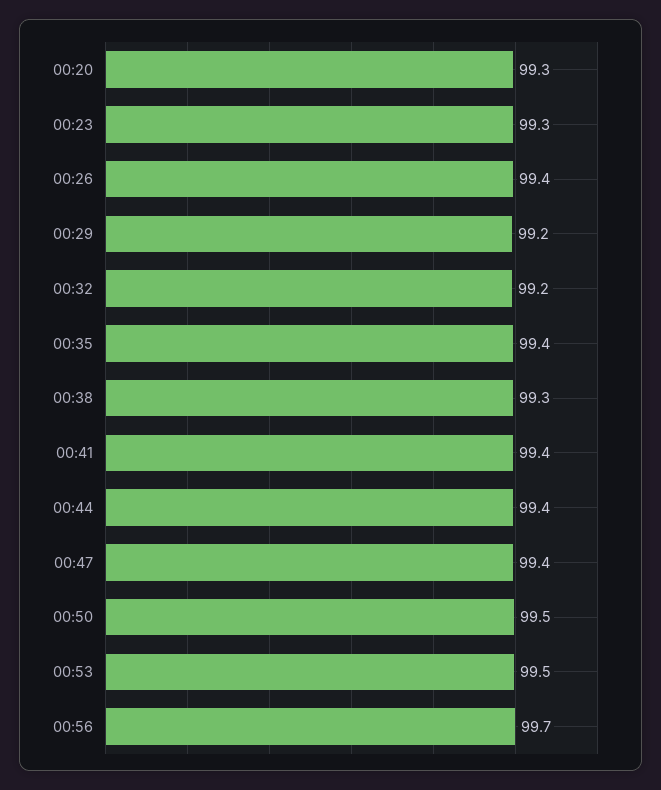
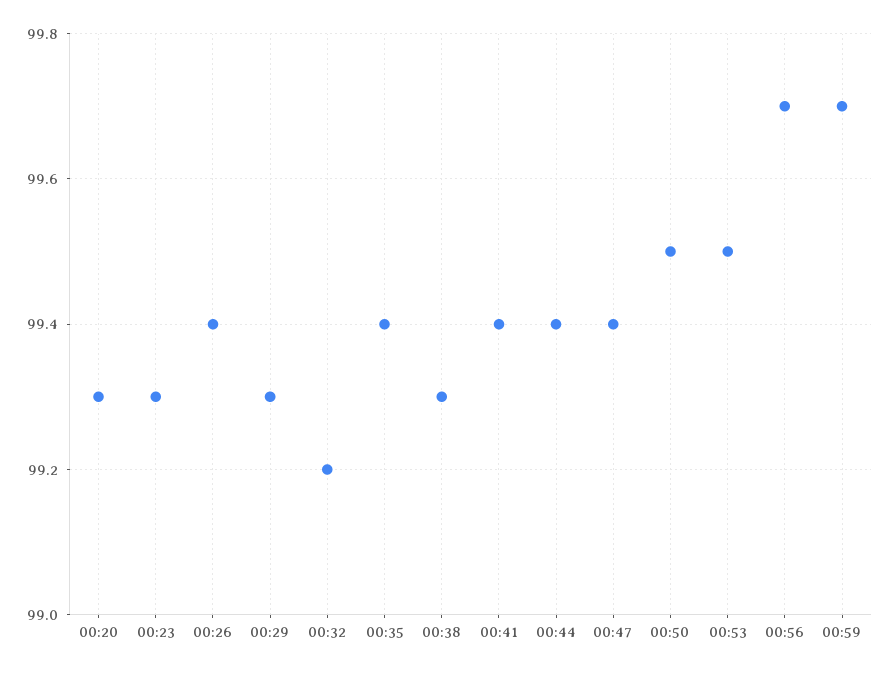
00:29: 99.2 -> 99.3
00:59: none -> 99.7

